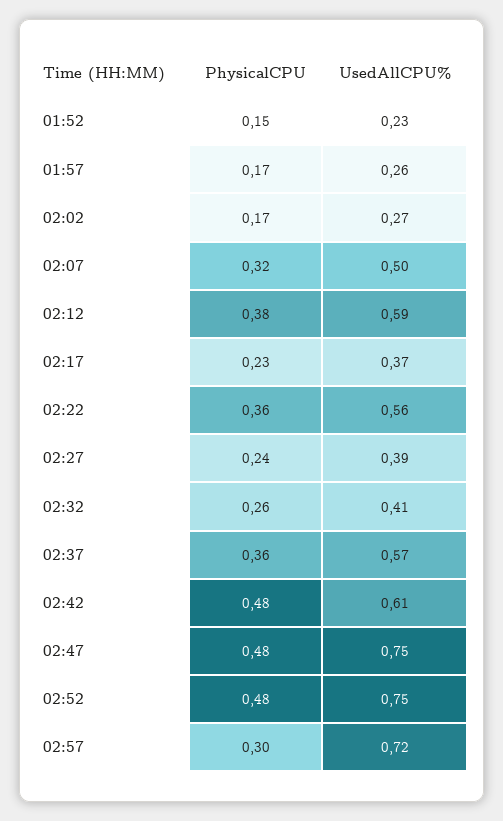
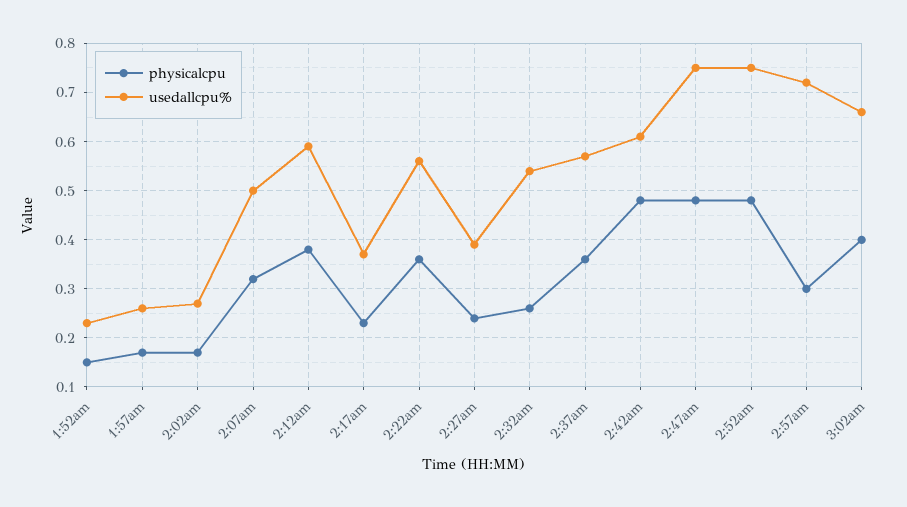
UsedAllCPU%, 02:32: 0.41 -> 0.55
PhysicalCPU, 3:02am: none -> 0.4
UsedAllCPU%, 3:02am: none -> 0.65

